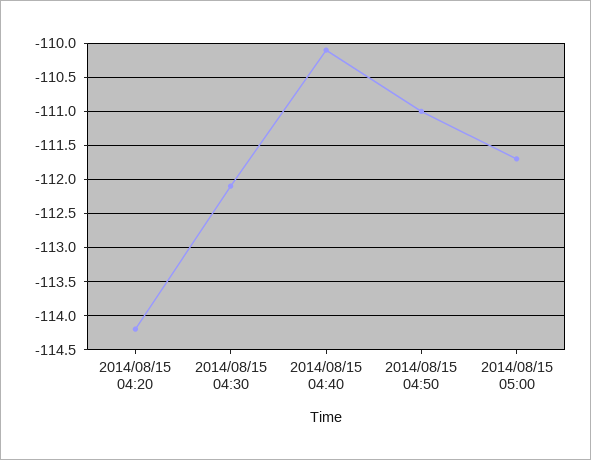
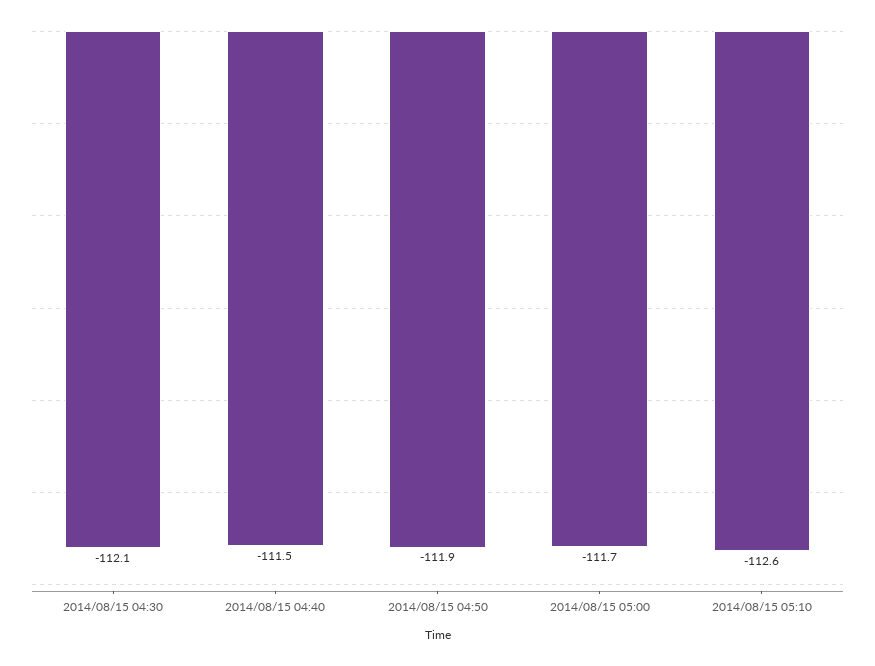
2014/08/15 04:20: -114.2 -> none
2014/08/15 04:40: -110.1 -> -111.5
2014/08/15 04:50: -111 -> -111.9
2014/08/15 05:10: none -> -112.6

